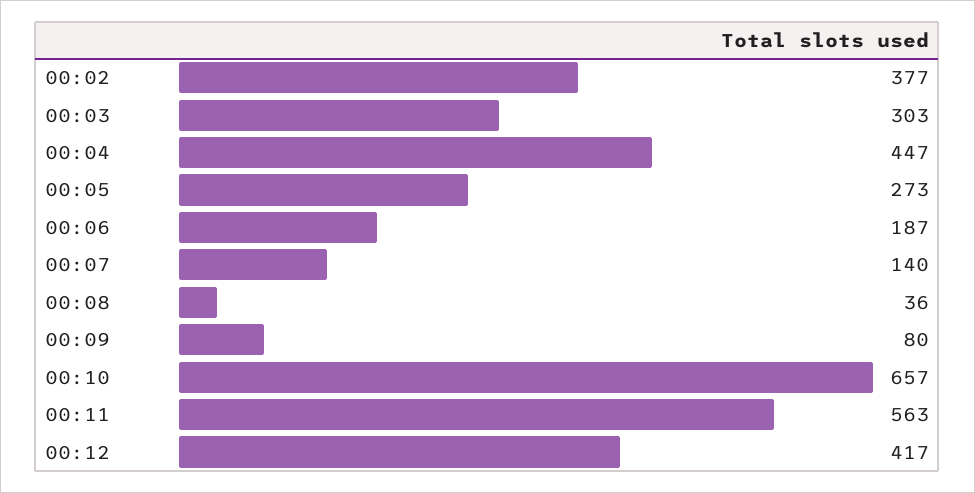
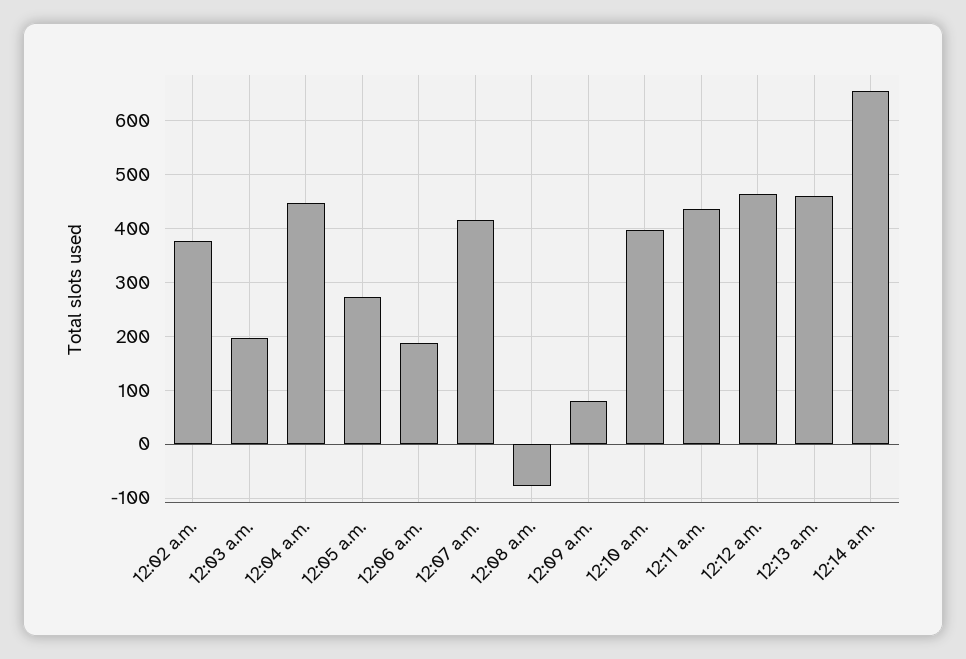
00:03: 303 -> 200
00:07: 140 -> 420
00:08: 36 -> -80
00:10: 657 -> 400
00:11: 563 -> 440
00:12: 417 -> 460
12:13 a.m.: none -> 460
12:14 a.m.: none -> 660

